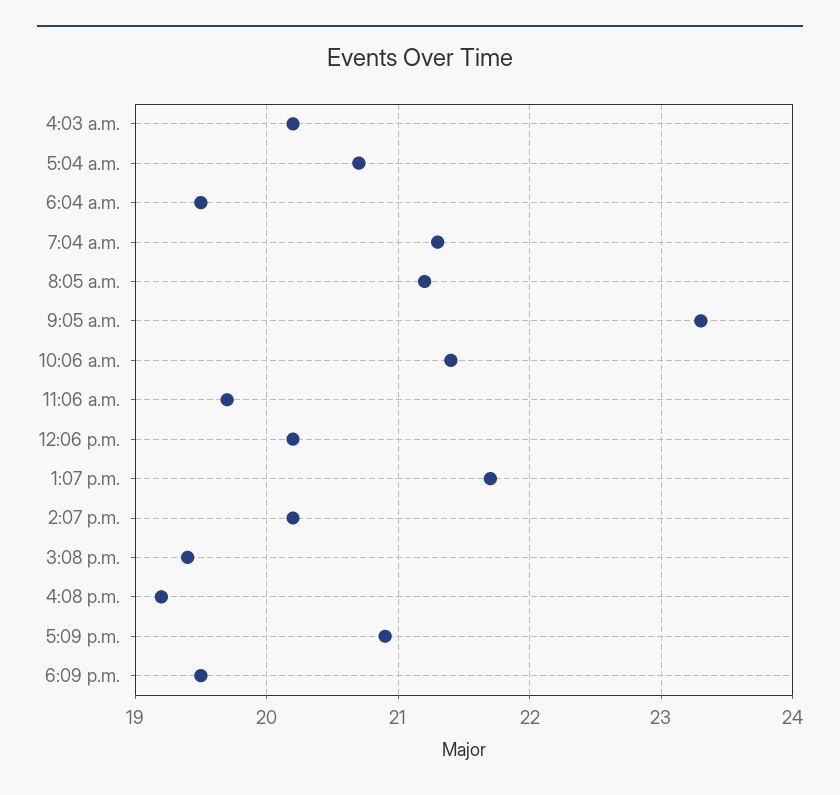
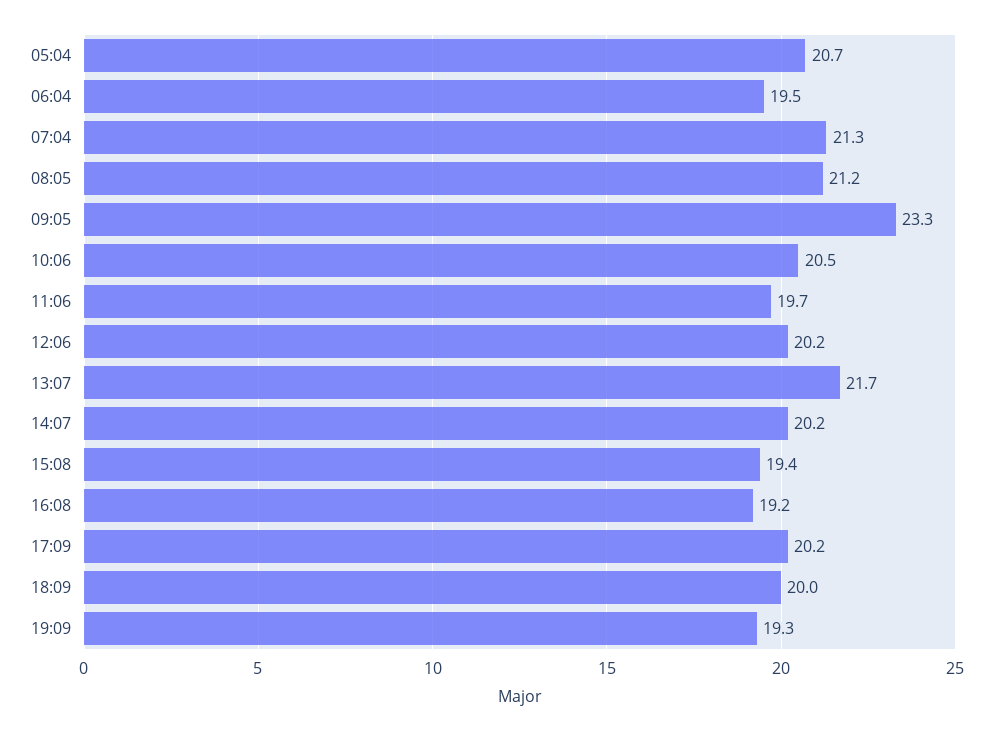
4:03 a.m.: 20.2 -> none
10:06 a.m.: 21.4 -> 20.5
5:09 p.m.: 20.9 -> 20.2
6:09 p.m.: 19.5 -> 20
19:09: none -> 19.3

